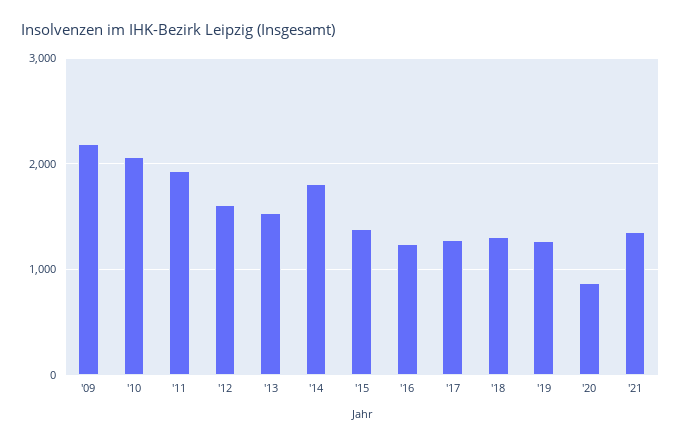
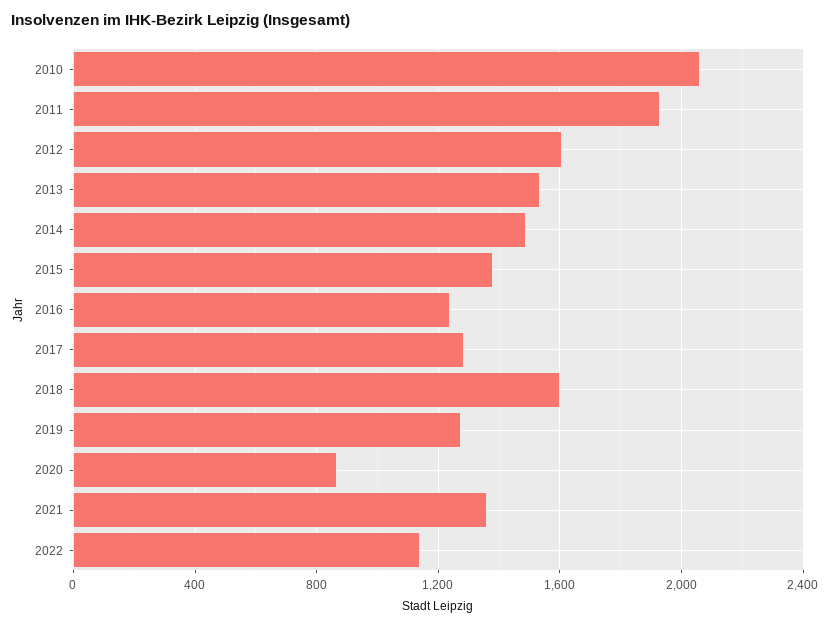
'09: 2200 -> none
'14: 1800 -> 1500
'18: 1300 -> 1600
2022: none -> 1150

